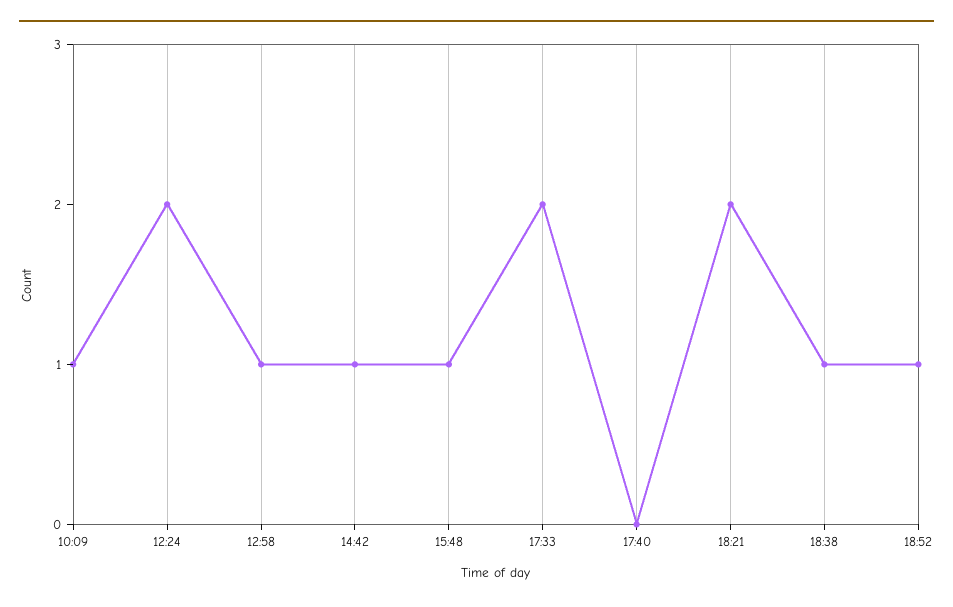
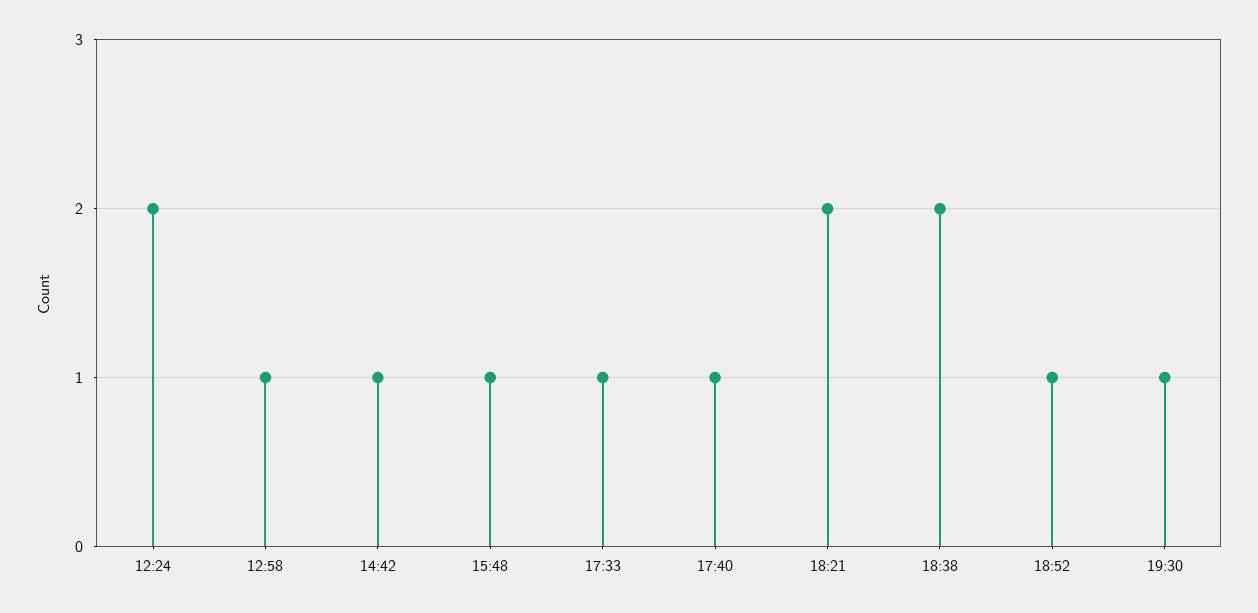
10:09: 1 -> none
17:33: 2 -> 1
17:40: 0 -> 1
18:38: 1 -> 2
19:30: none -> 1

